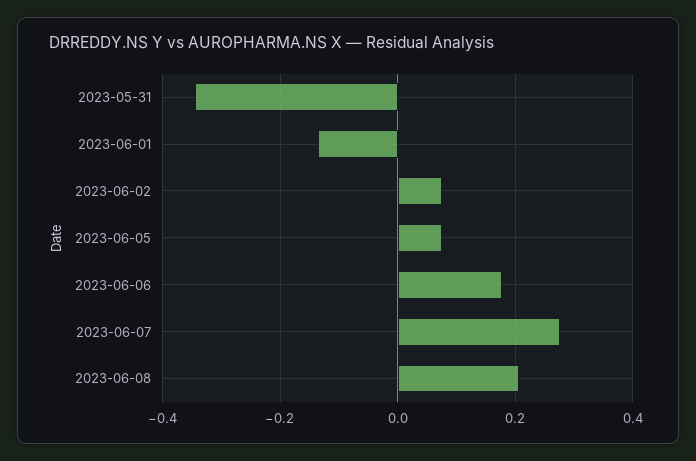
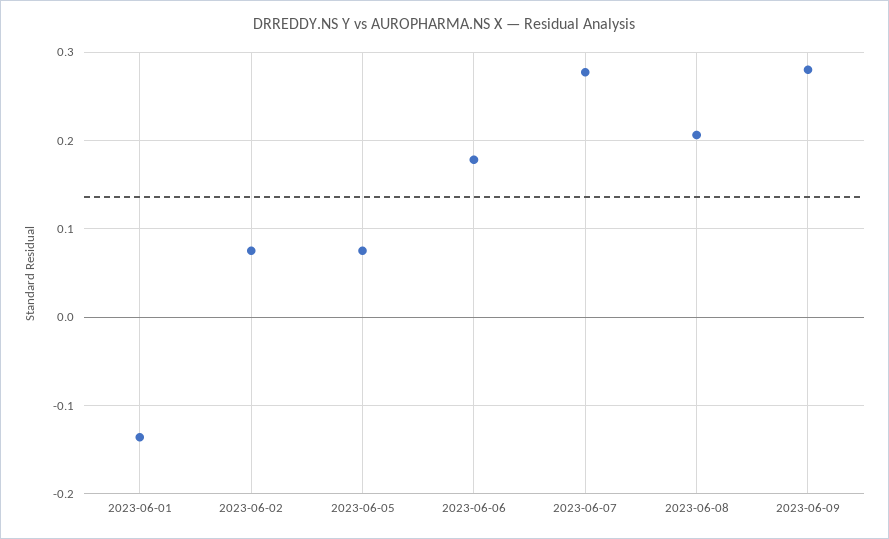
2023-05-31: -0.34 -> none
2023-06-09: none -> 0.28

